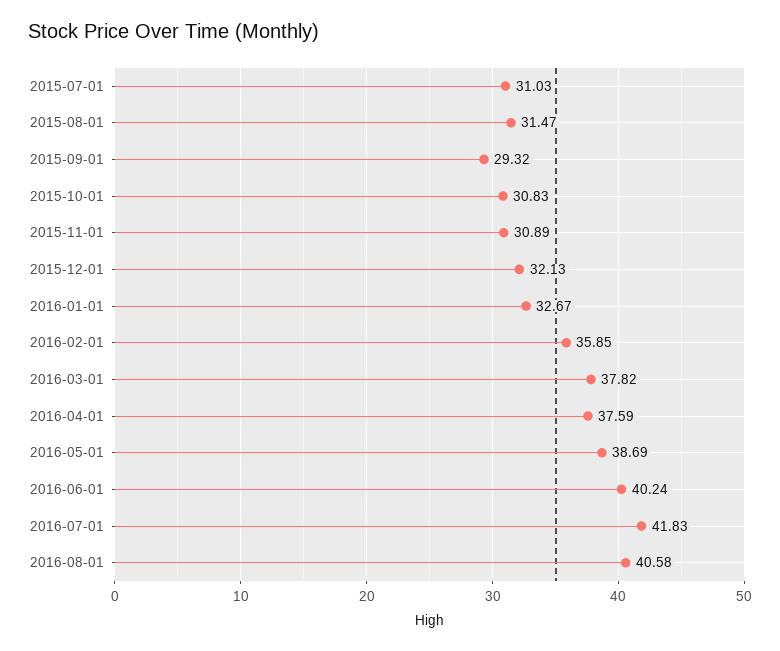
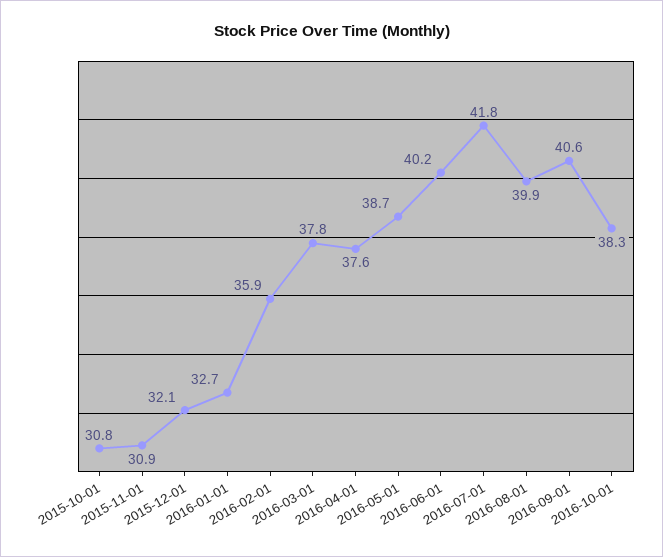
2015-07-01: 31.03 -> none
2015-08-01: 31.47 -> none
2015-09-01: 29.32 -> none
2016-08-01: 40.58 -> 39.9
2016-09-01: none -> 40.6
2016-10-01: none -> 38.3

